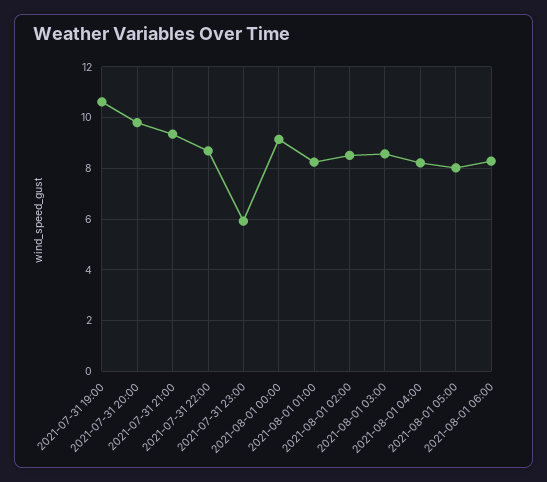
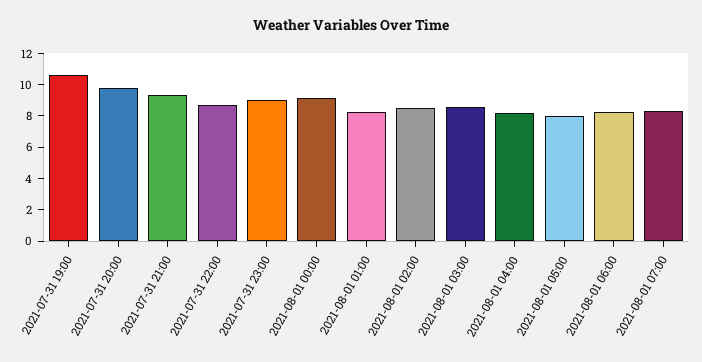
2021-07-31 23:00: 6 -> 9
2021-08-01 07:00: none -> 8

